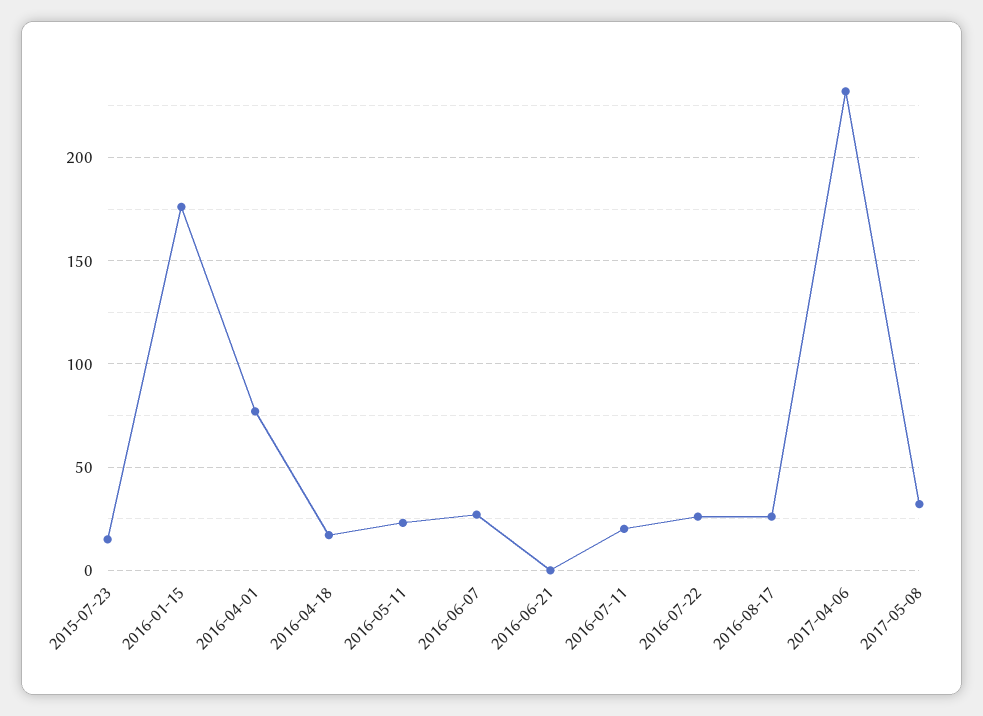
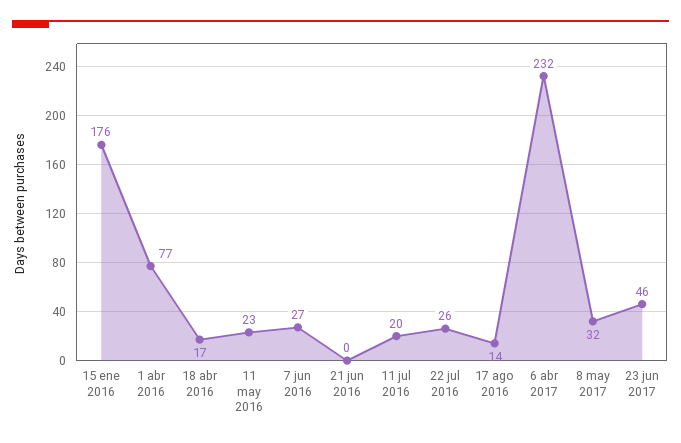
2015-07-23: 15 -> none
2016-08-17: 25 -> 14
23 jun 2017: none -> 46

